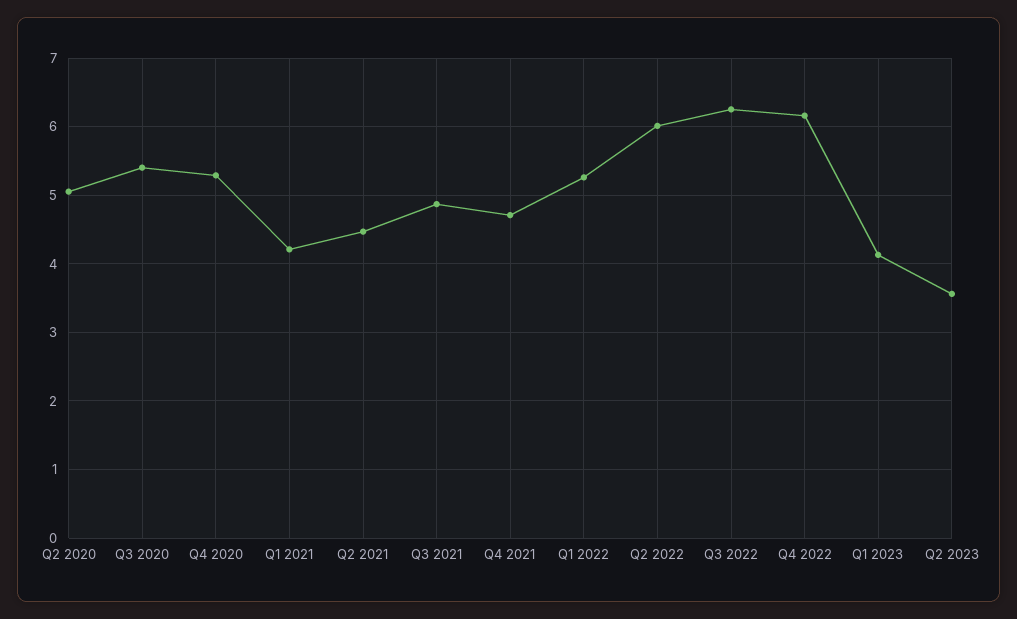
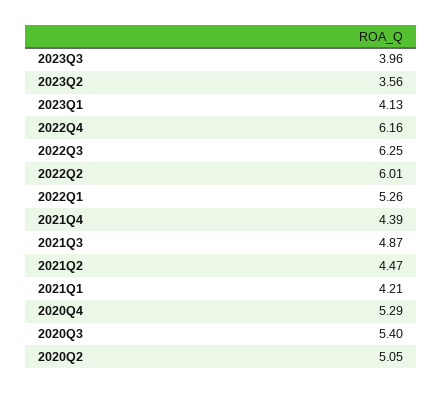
Q4 2021: 4.7 -> 4.39
2023Q3: none -> 3.96

